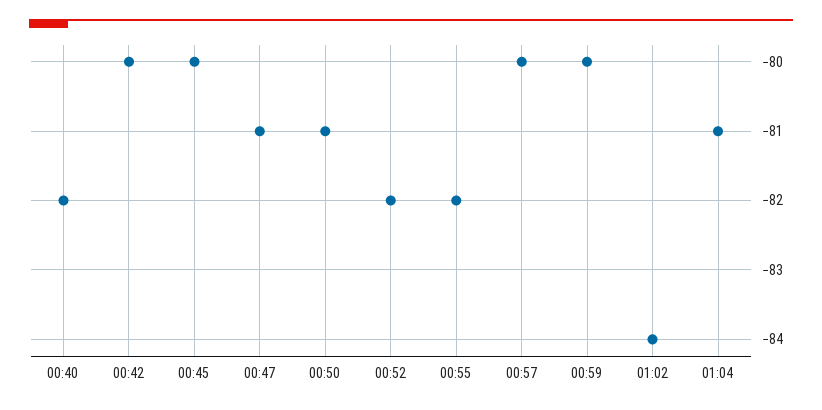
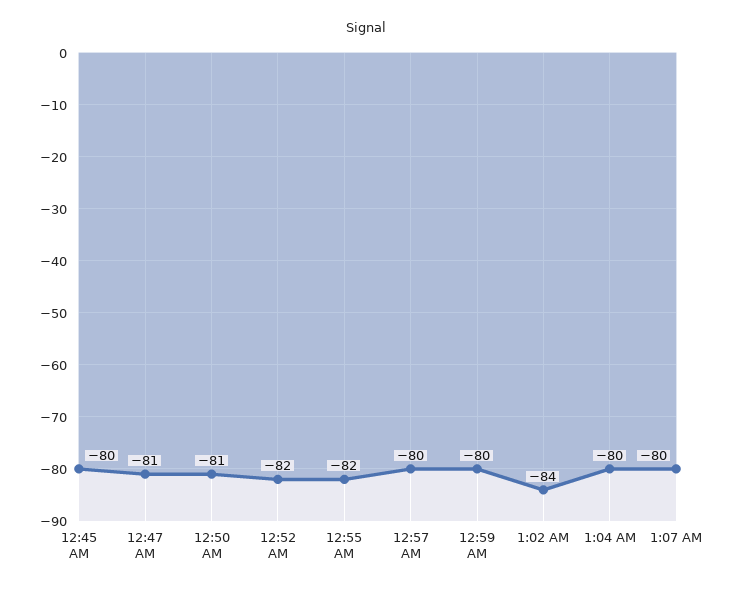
00:40: -82 -> none
00:42: -80 -> none
01:04: -81 -> -80
1:07 AM: none -> -80

